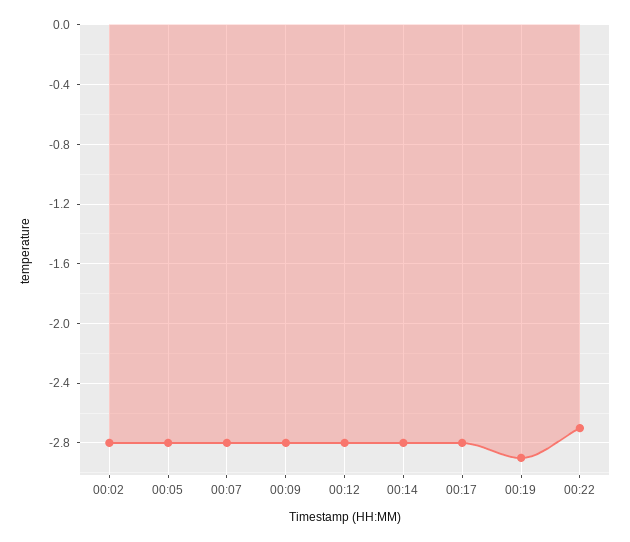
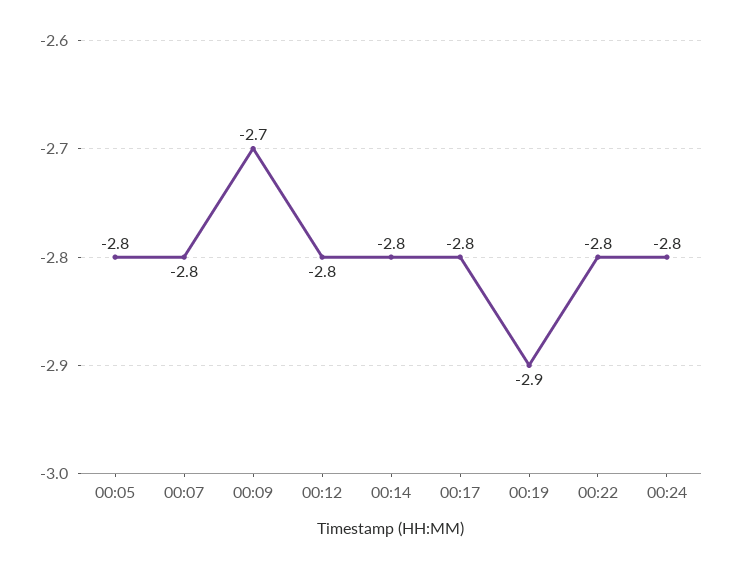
00:02: -2.8 -> none
00:09: -2.8 -> -2.7
00:22: -2.7 -> -2.8
00:24: none -> -2.8

